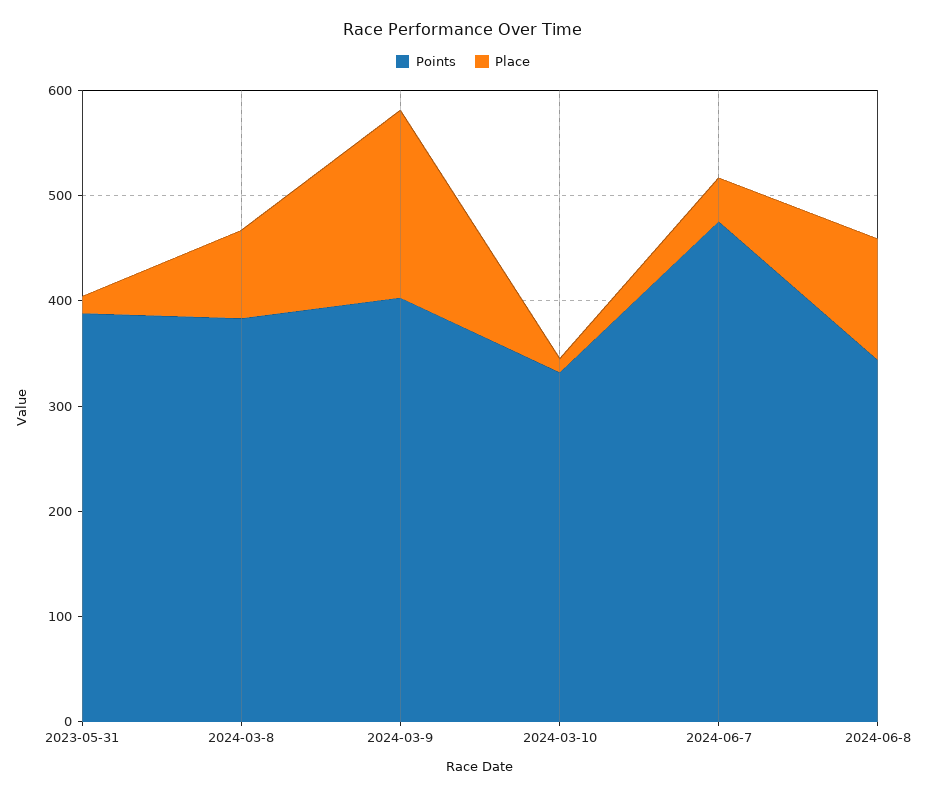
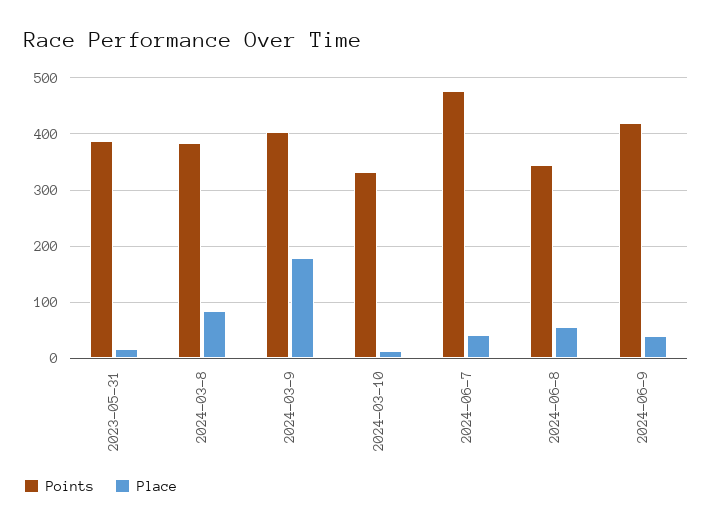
Place, 2024-06-8: 120 -> 60
Points, 2024-06-9: none -> 420
Place, 2024-06-9: none -> 40

